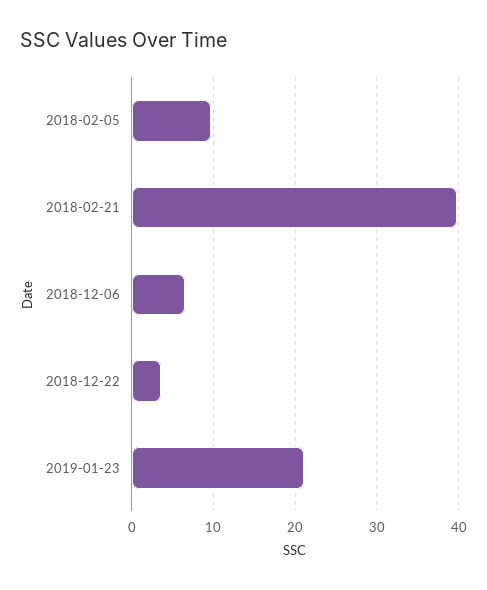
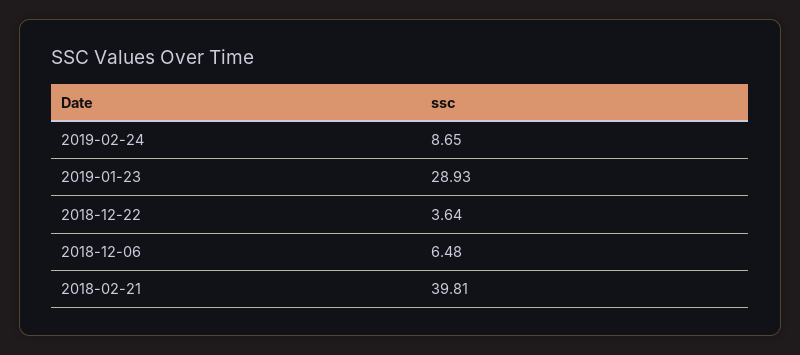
2018-02-05: 10 -> none
2019-01-23: 21 -> 28.93
2019-02-24: none -> 8.65

